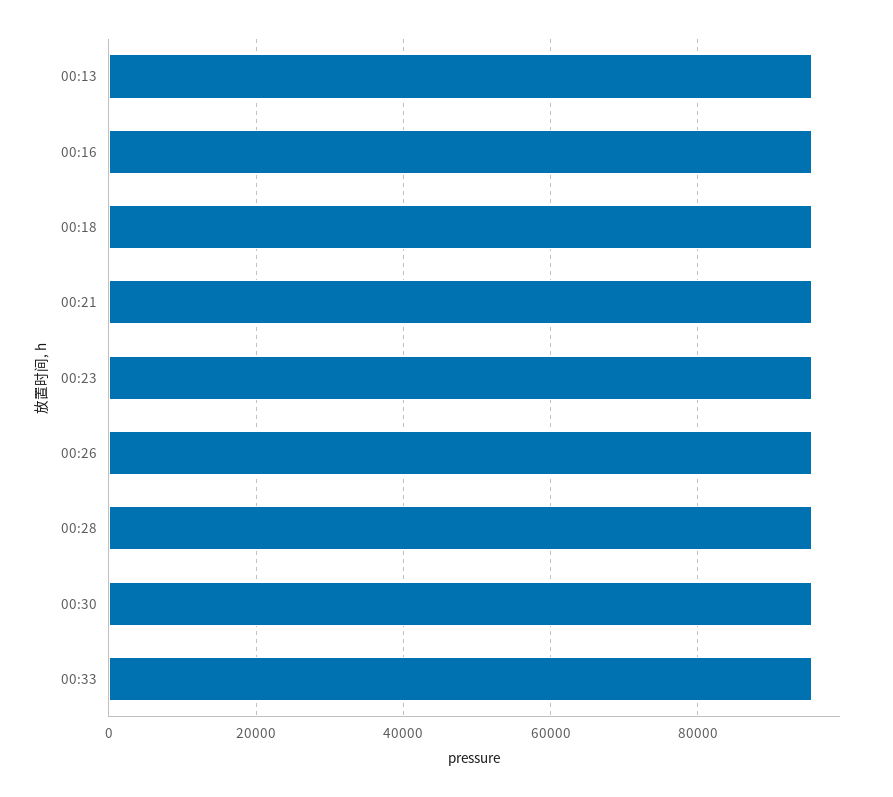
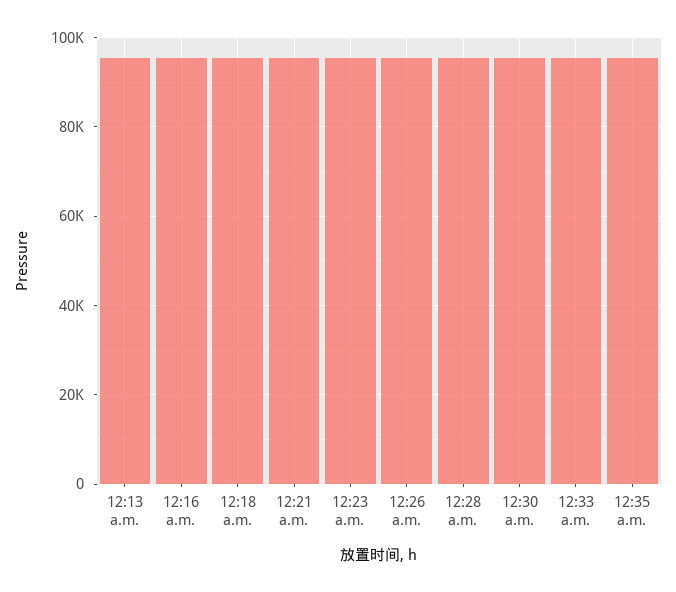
12:35 a.m.: none -> 96000

